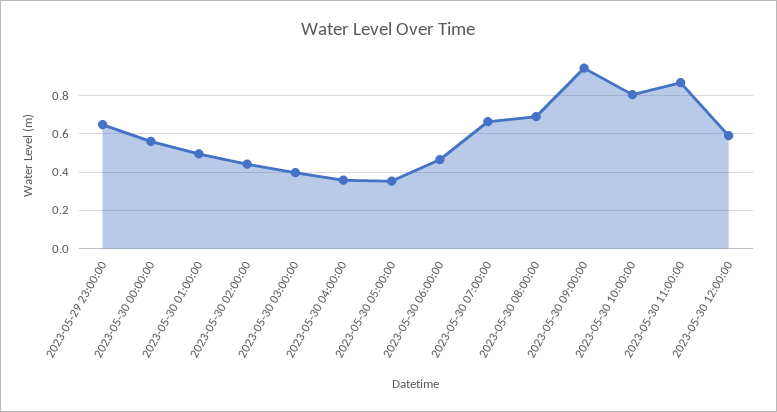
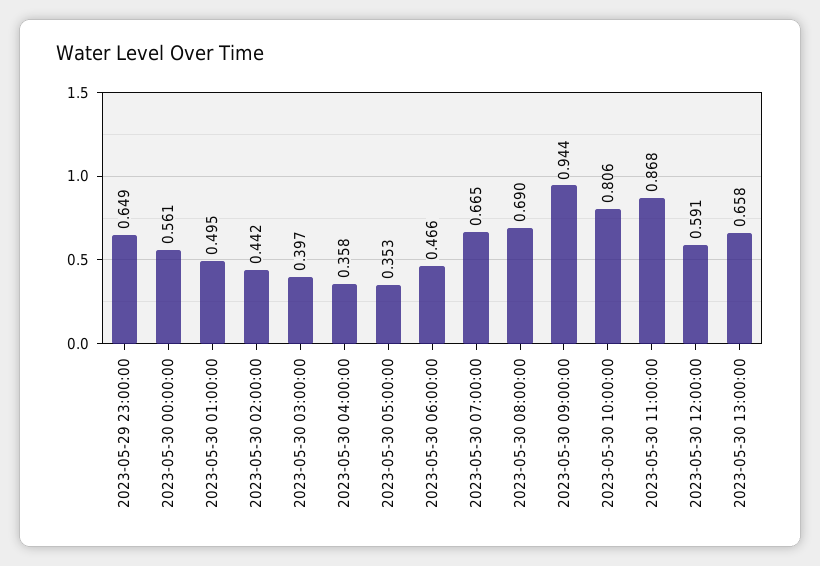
2023-05-30 13:00:00: none -> 0.658

